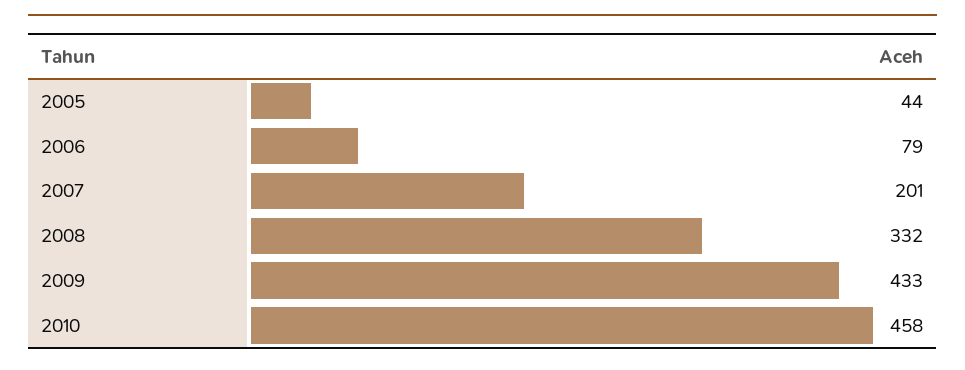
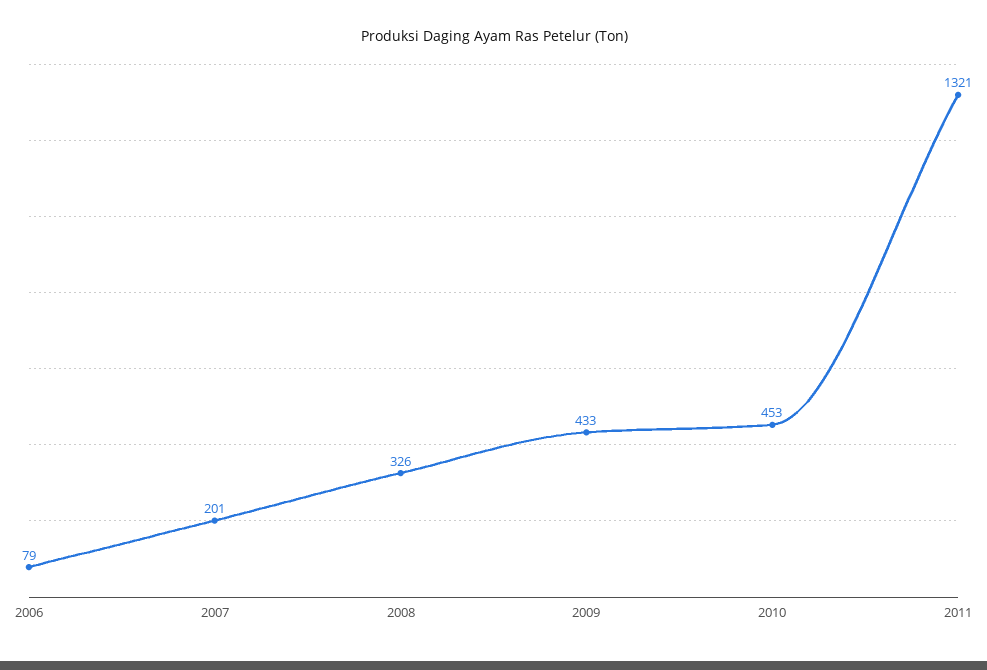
2005: 44 -> none
2008: 332 -> 326
2010: 458 -> 453
2011: none -> 1321

